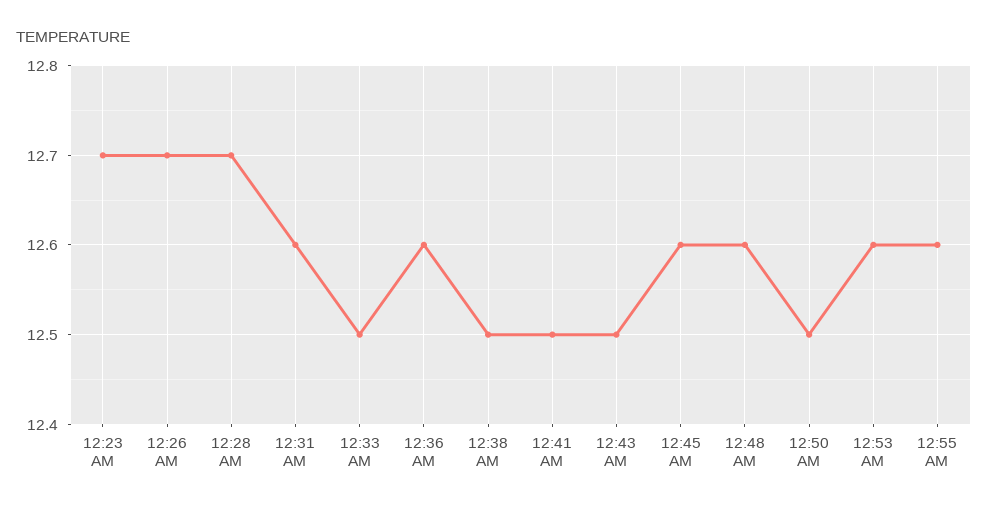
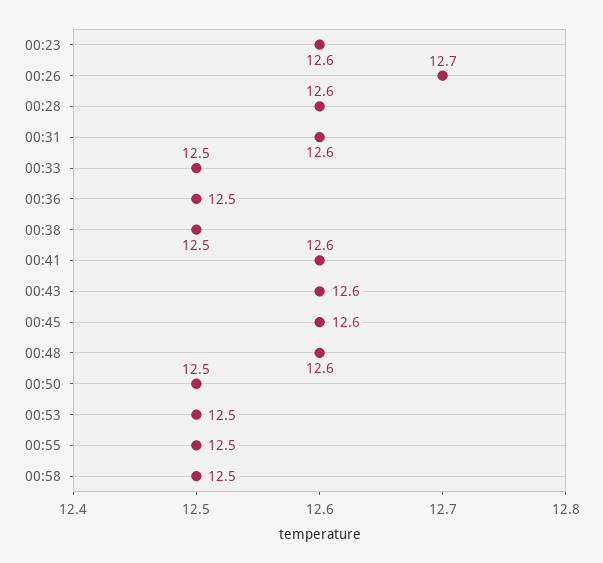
12:23 AM: 12.7 -> 12.6
12:28 AM: 12.7 -> 12.6
12:36 AM: 12.6 -> 12.5
12:41 AM: 12.5 -> 12.6
12:43 AM: 12.5 -> 12.6
12:53 AM: 12.6 -> 12.5
12:55 AM: 12.6 -> 12.5
00:58: none -> 12.5

